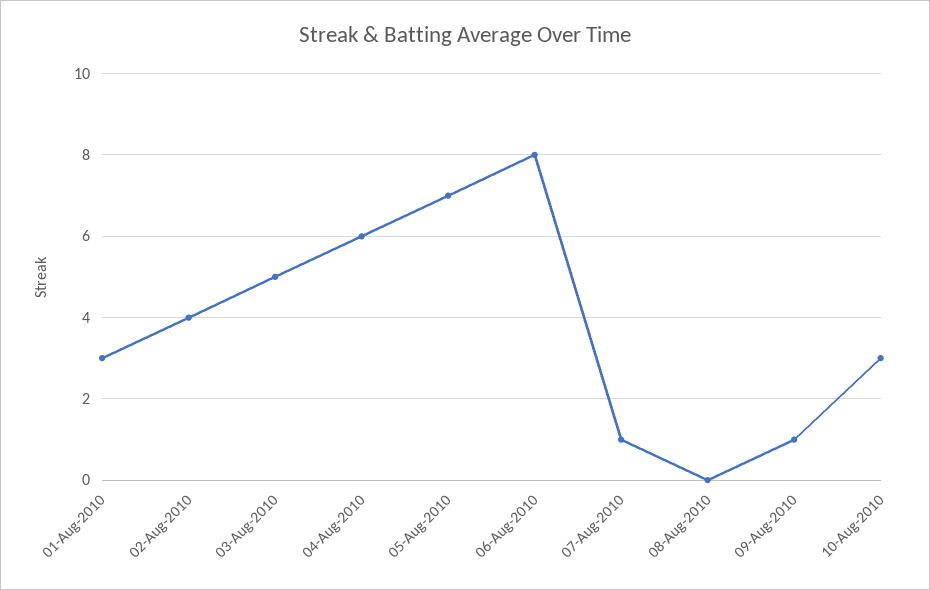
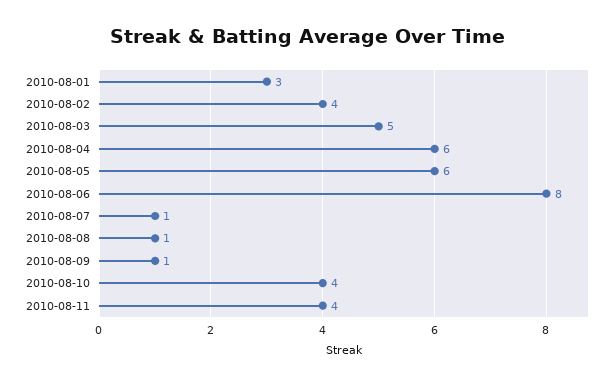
05-Aug-2010: 7 -> 6
08-Aug-2010: 0 -> 1
10-Aug-2010: 3 -> 4
2010-08-11: none -> 4

